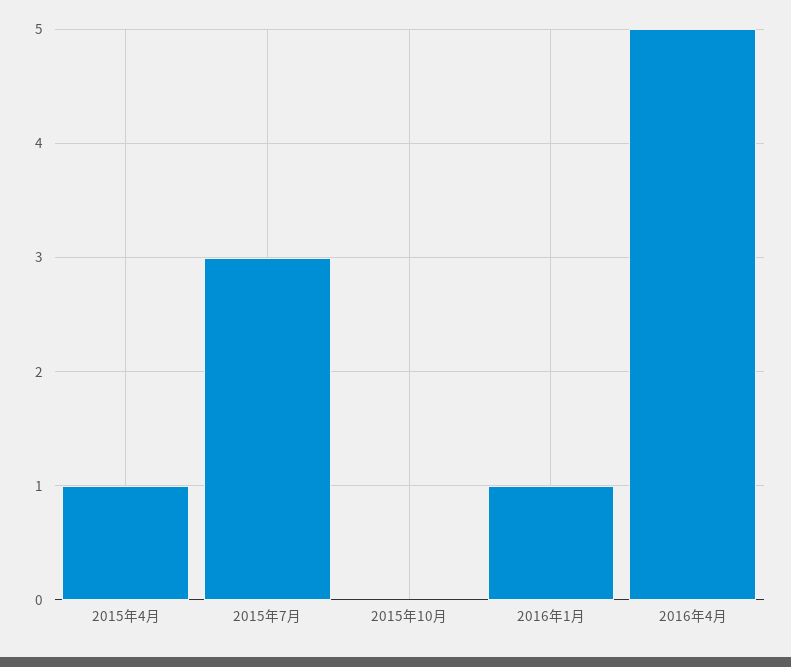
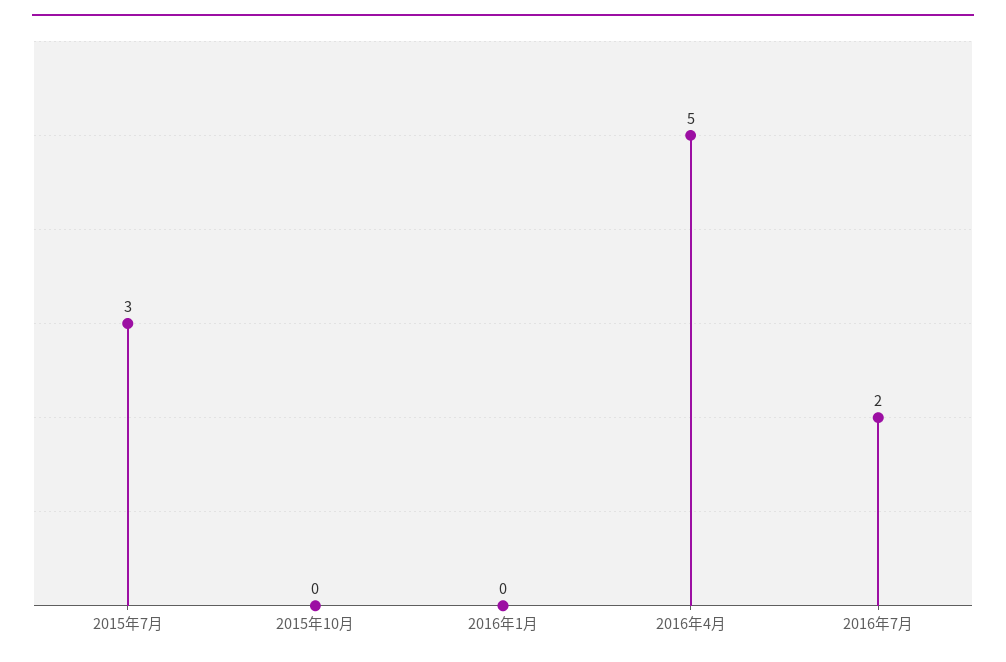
2015年4月: 1 -> none
2016年1月: 1 -> 0
2016年7月: none -> 2

